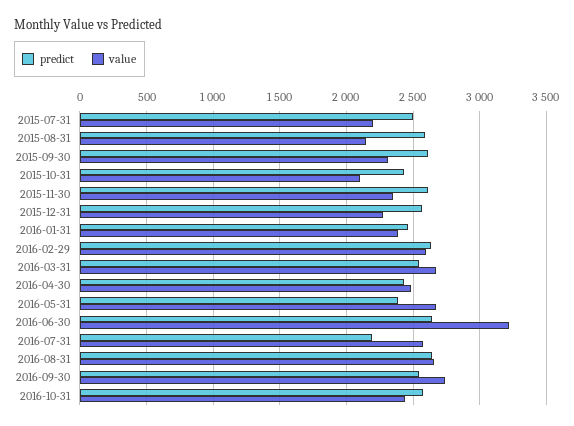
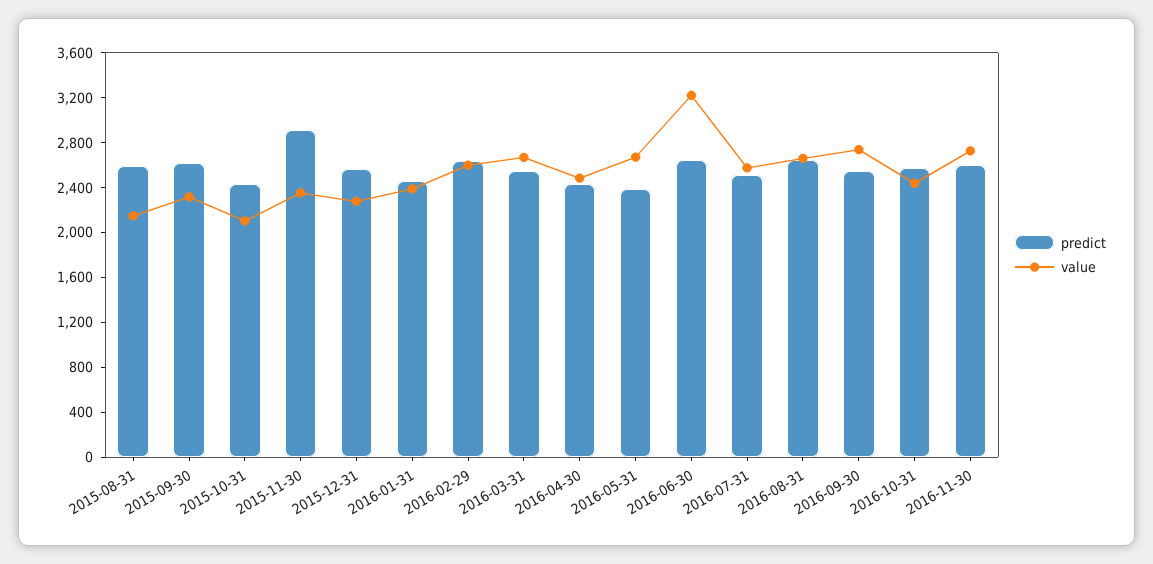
predict, 2015-07-31: 2500 -> none
value, 2015-07-31: 2200 -> none
predict, 2015-11-30: 2600 -> 2900
predict, 2016-07-31: 2200 -> 2500
predict, 2016-11-30: none -> 2600
value, 2016-11-30: none -> 2700

